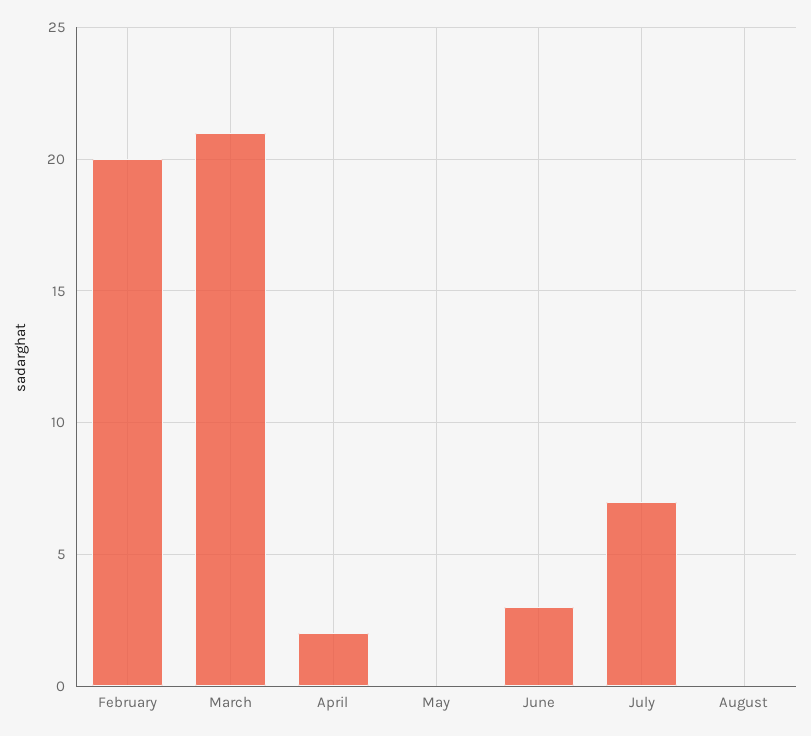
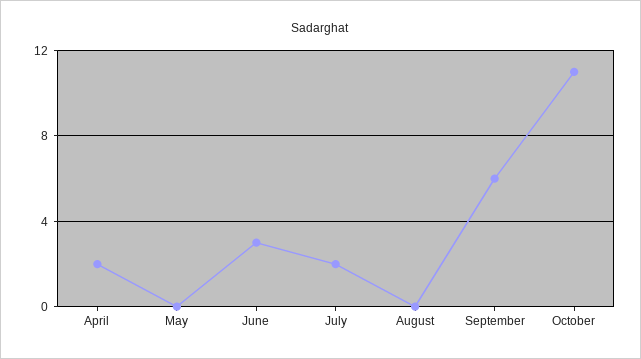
February: 20 -> none
March: 21 -> none
July: 7 -> 2
September: none -> 6
October: none -> 11

